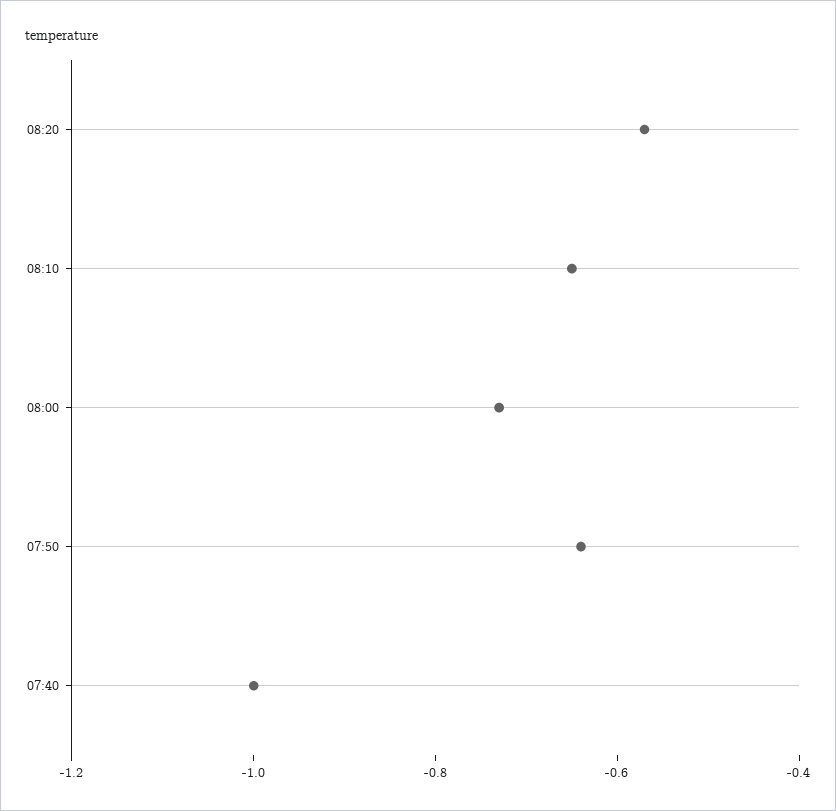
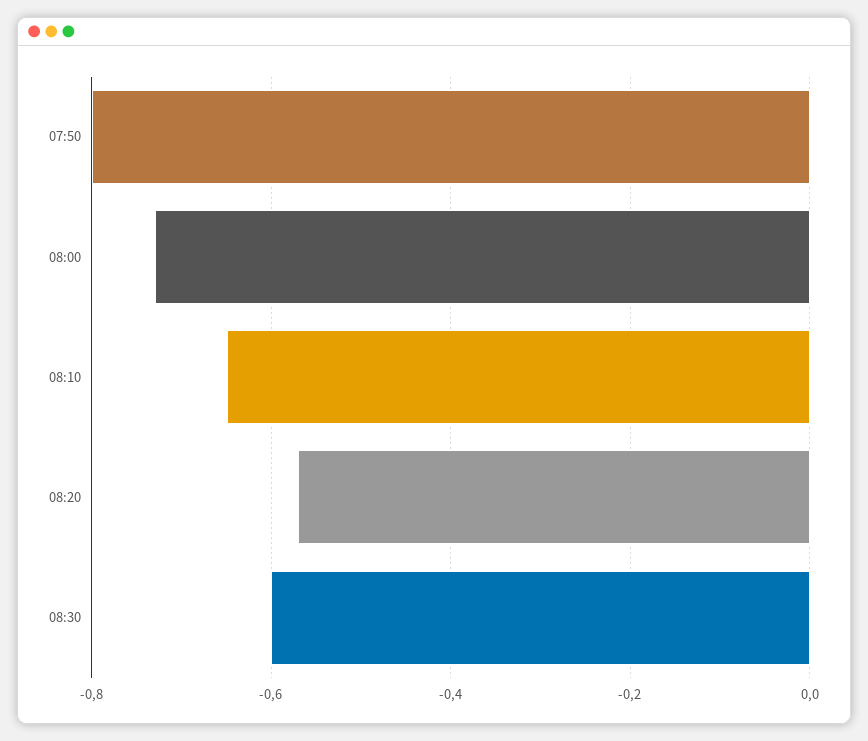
07:50: -0.65 -> -0.8
07:40: -1 -> none
08:30: none -> -0.6

